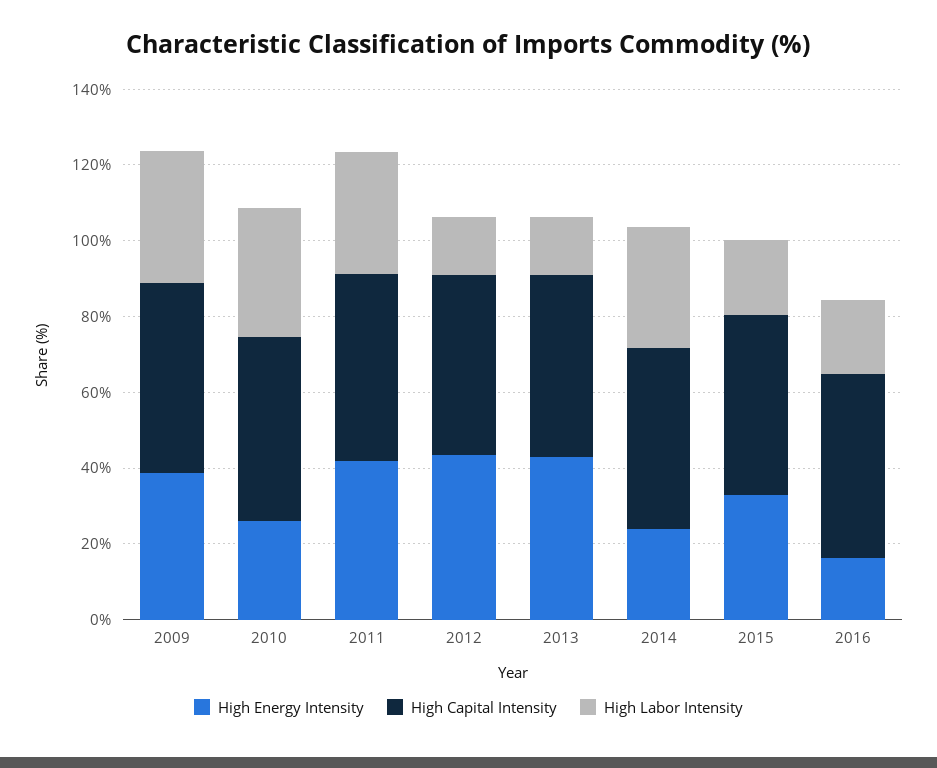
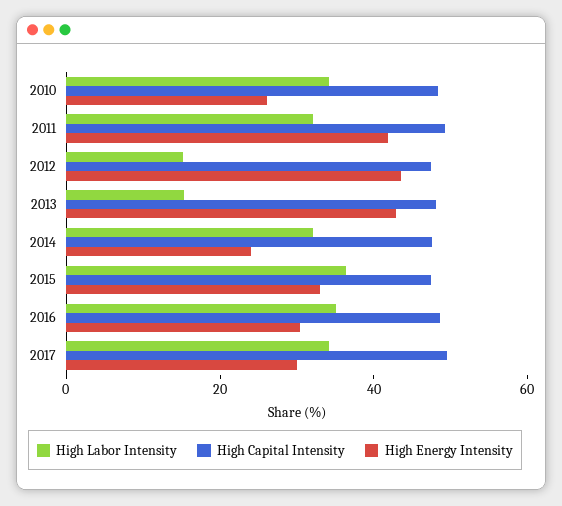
High Energy Intensity, 2009: 40 -> none
High Capital Intensity, 2009: 50 -> none
High Labor Intensity, 2009: 35 -> none
High Labor Intensity, 2015: 20 -> 35
High Energy Intensity, 2016: 15 -> 30
High Labor Intensity, 2016: 20 -> 35
High Labor Intensity, 2017: none -> 35
High Capital Intensity, 2017: none -> 50
High Energy Intensity, 2017: none -> 30

